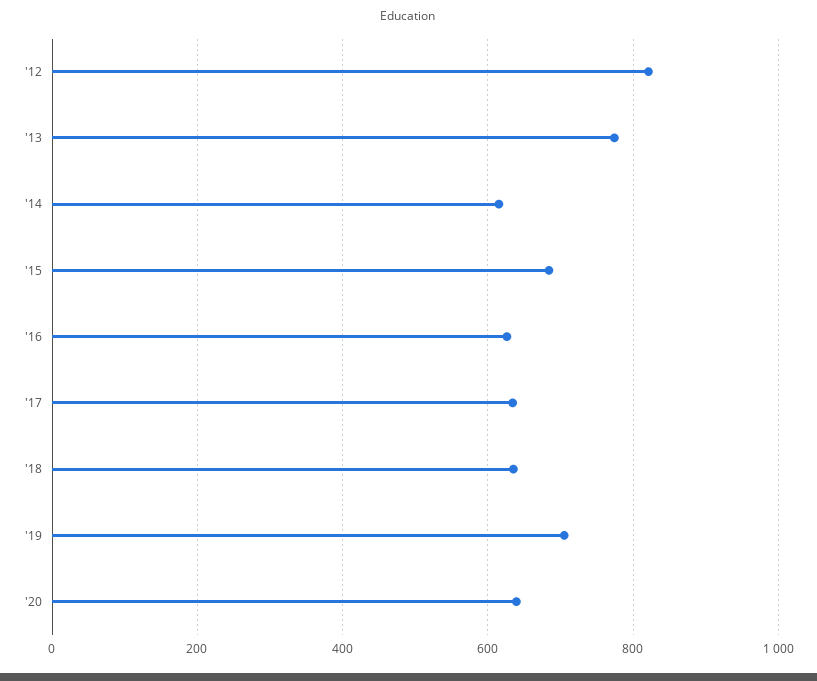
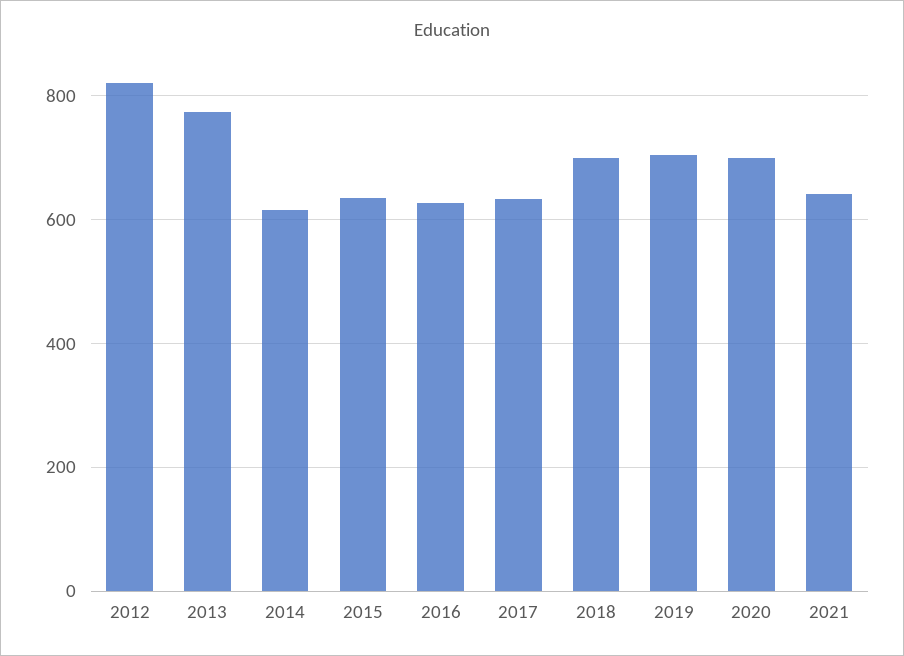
'15: 680 -> 640
'18: 640 -> 700
'20: 640 -> 700
2021: none -> 640

